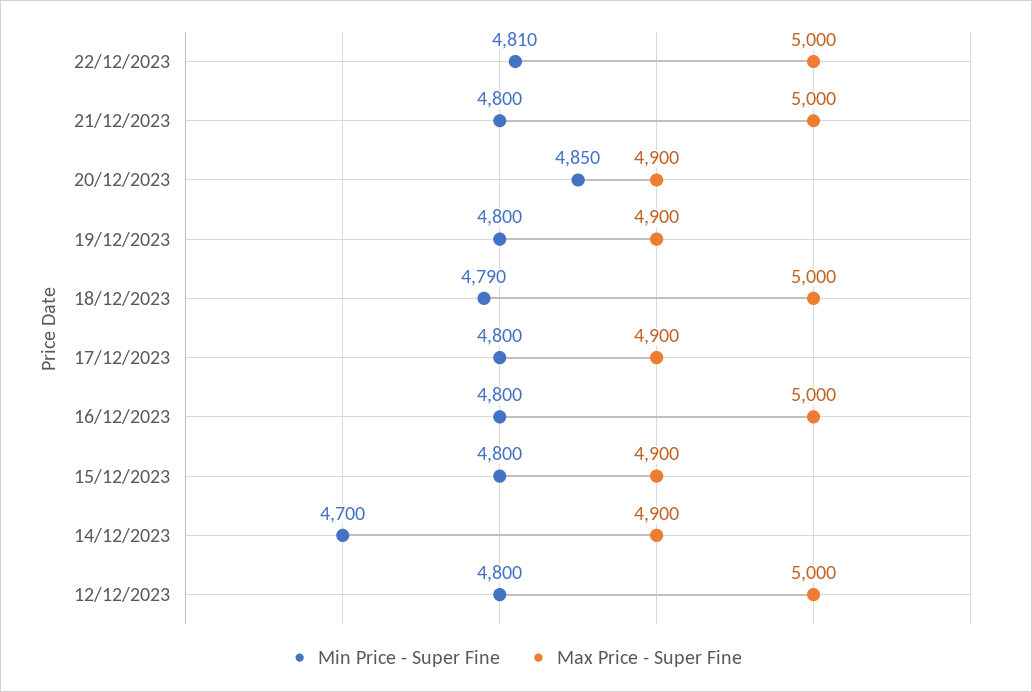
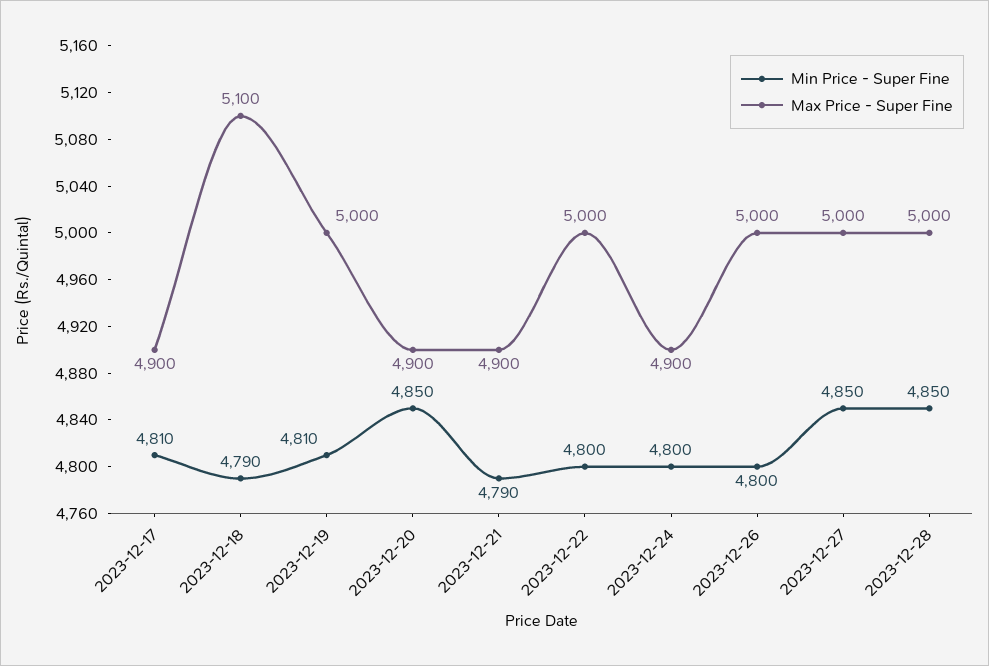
Min Price - Super Fine, 22/12/2023: 4810 -> 4800
Min Price - Super Fine, 21/12/2023: 4800 -> 4790
Max Price - Super Fine, 21/12/2023: 5000 -> 4900
Min Price - Super Fine, 19/12/2023: 4800 -> 4810
Max Price - Super Fine, 19/12/2023: 4900 -> 5000
Max Price - Super Fine, 18/12/2023: 5000 -> 5100
Min Price - Super Fine, 17/12/2023: 4800 -> 4810
Min Price - Super Fine, 16/12/2023: 4800 -> none
Max Price - Super Fine, 16/12/2023: 5000 -> none
Min Price - Super Fine, 15/12/2023: 4800 -> none
Max Price - Super Fine, 15/12/2023: 4900 -> none
Min Price - Super Fine, 14/12/2023: 4700 -> none
Max Price - Super Fine, 14/12/2023: 4900 -> none
Min Price - Super Fine, 12/12/2023: 4800 -> none
Max Price - Super Fine, 12/12/2023: 5000 -> none
Min Price - Super Fine, 2023-12-24: none -> 4800
Max Price - Super Fine, 2023-12-24: none -> 4900
Min Price - Super Fine, 2023-12-26: none -> 4800
Max Price - Super Fine, 2023-12-26: none -> 5000
Min Price - Super Fine, 2023-12-27: none -> 4850
Max Price - Super Fine, 2023-12-27: none -> 5000
Min Price - Super Fine, 2023-12-28: none -> 4850
Max Price - Super Fine, 2023-12-28: none -> 5000

